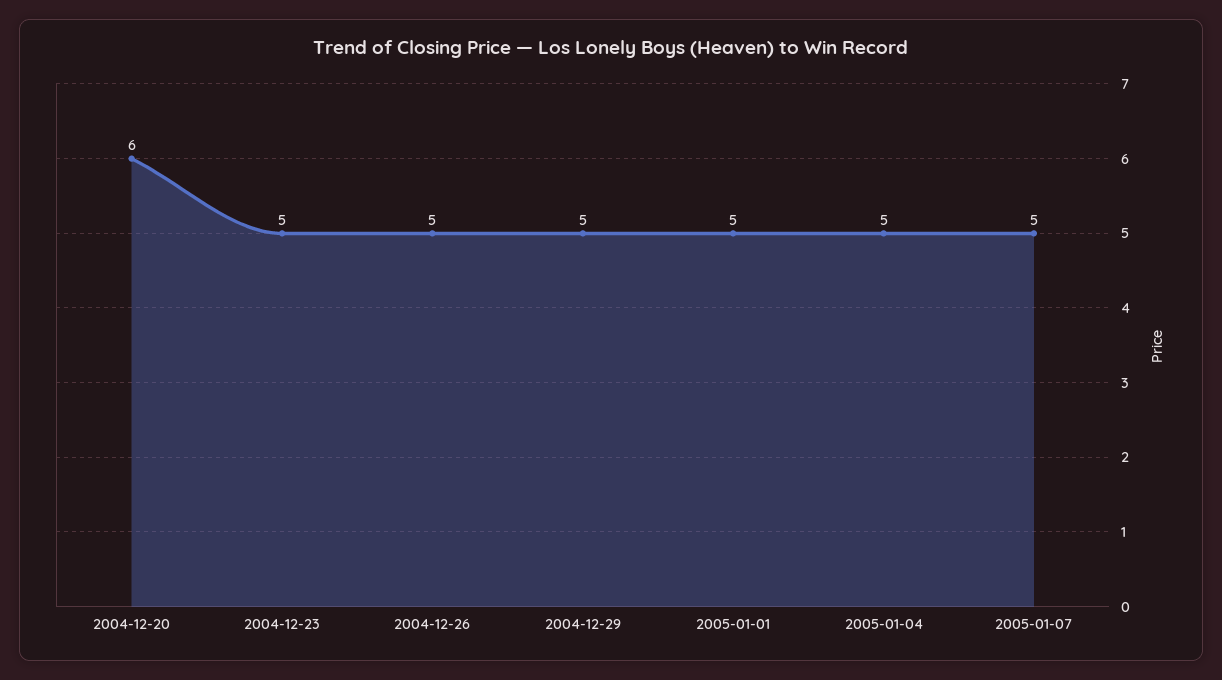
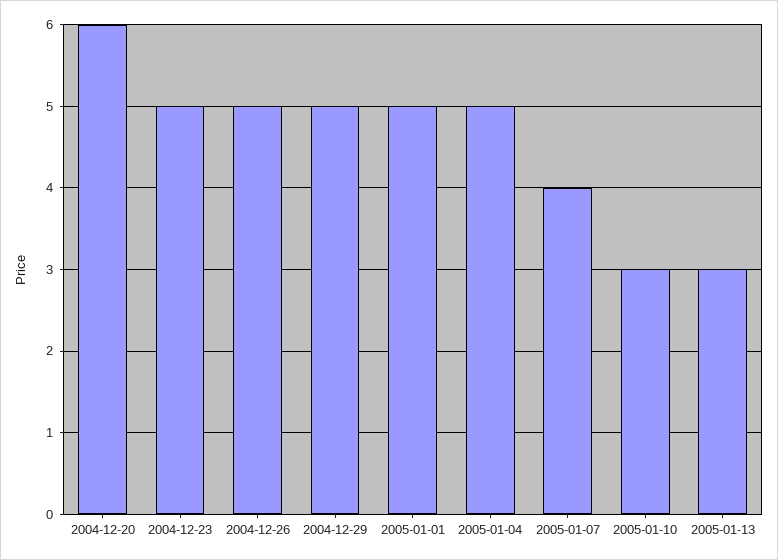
2005-01-07: 5 -> 4
2005-01-10: none -> 3
2005-01-13: none -> 3

